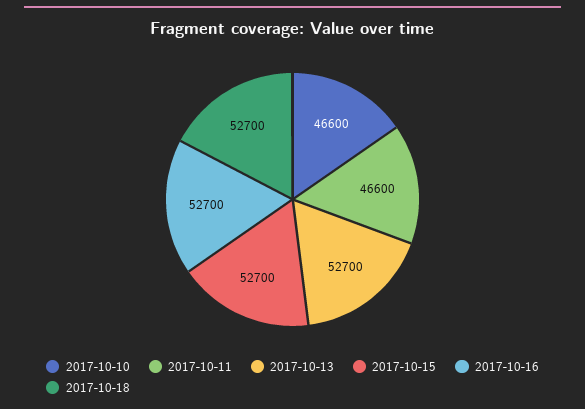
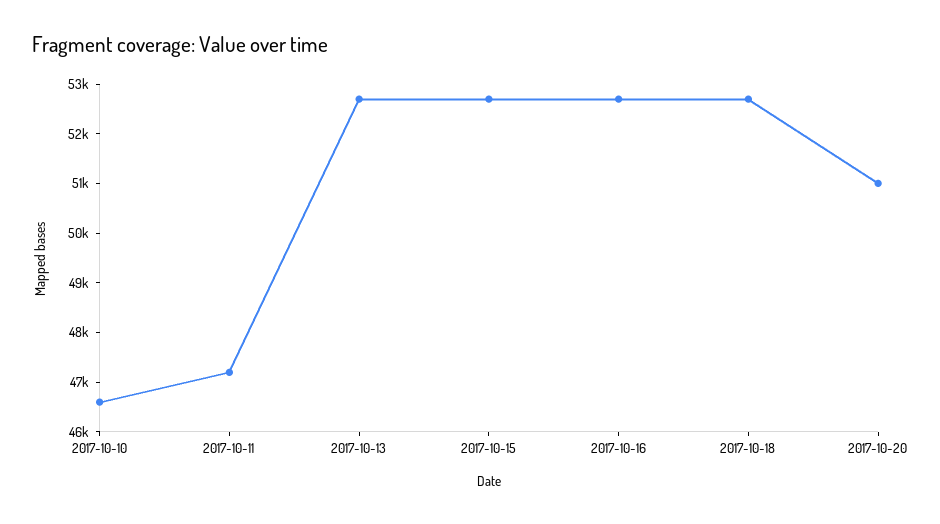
2017-10-11: 46600 -> 47200
2017-10-20: none -> 51000

